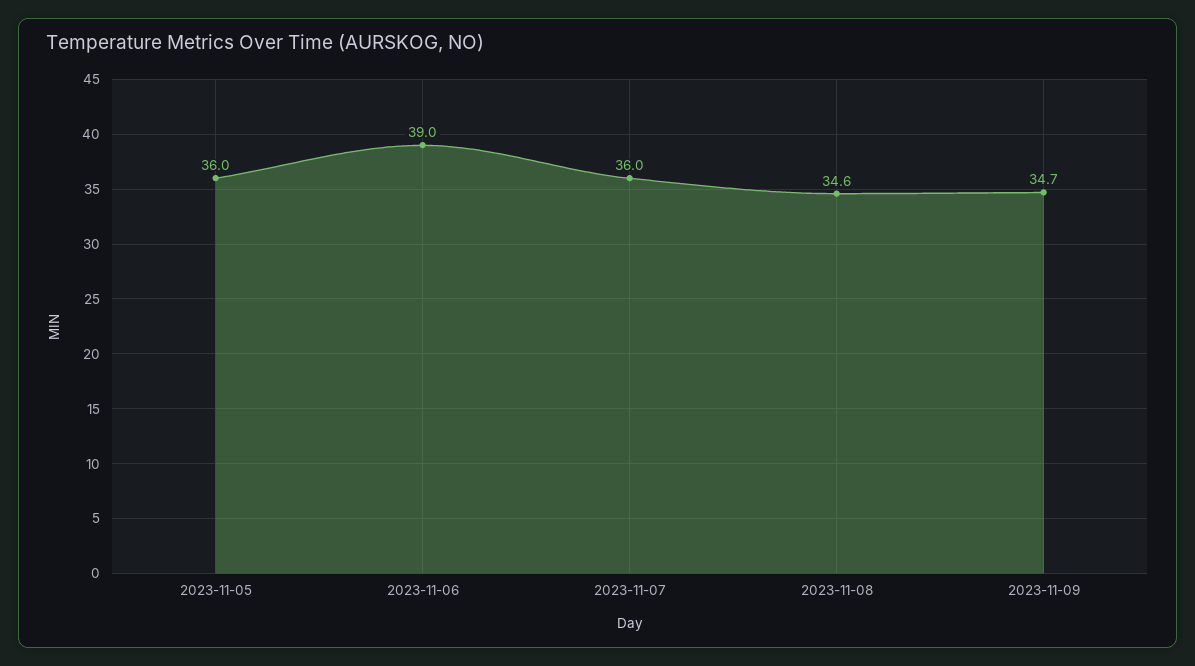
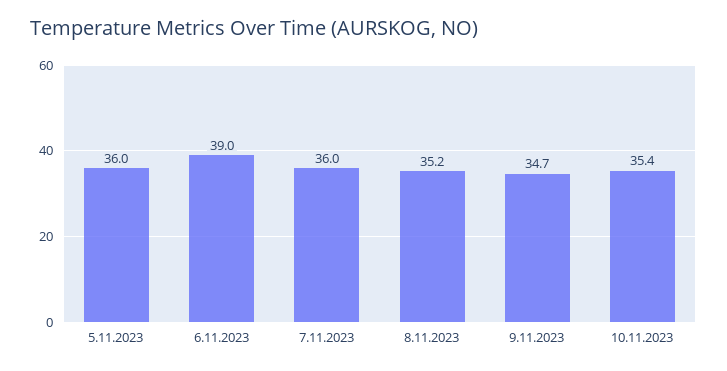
2023-11-08: 34.6 -> 35.2
10.11.2023: none -> 35.4

